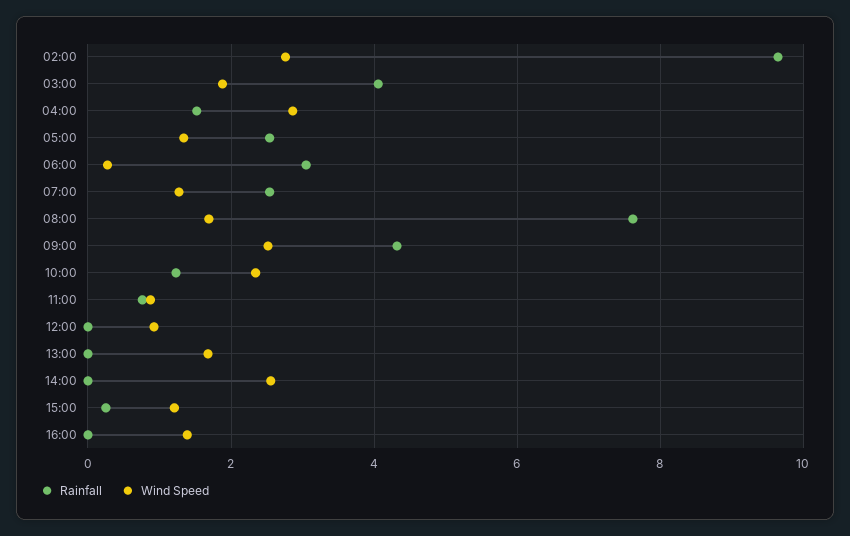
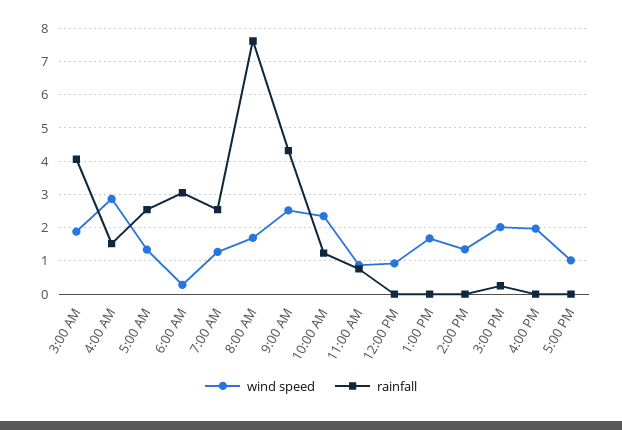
Rainfall, 02:00: 9.6 -> none
Wind Speed, 02:00: 2.8 -> none
Wind Speed, 14:00: 2.6 -> 1.4
Wind Speed, 15:00: 1.2 -> 2
Wind Speed, 16:00: 1.4 -> 2
Wind Speed, 5:00 PM: none -> 1
Rainfall, 5:00 PM: none -> 0

